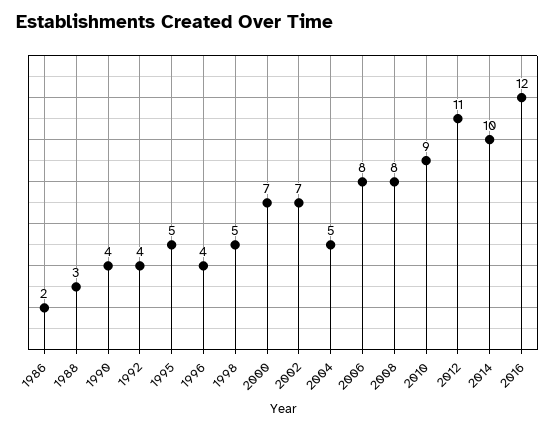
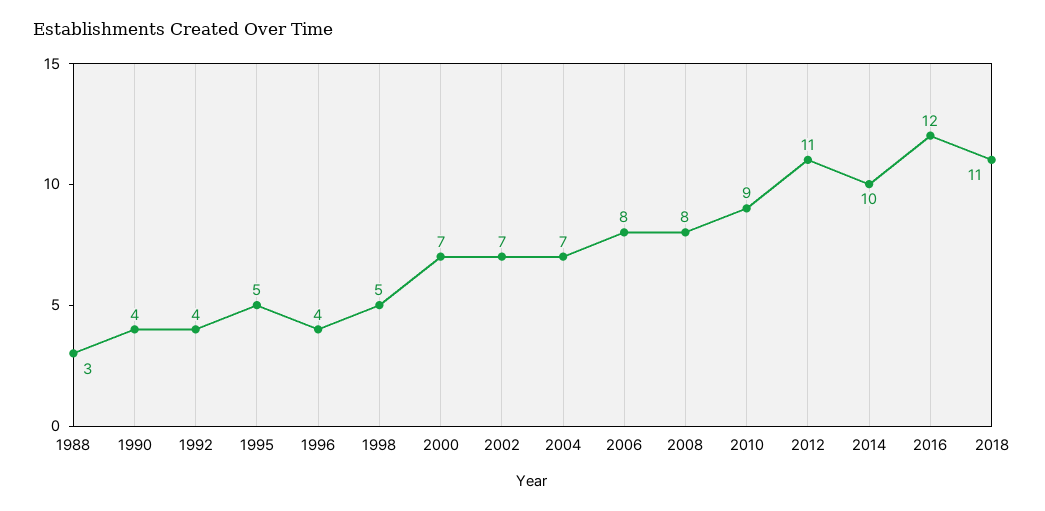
1986: 2 -> none
2004: 5 -> 7
2018: none -> 11

